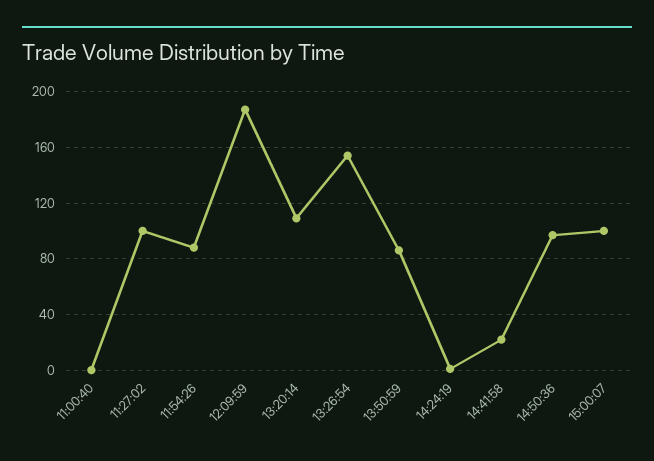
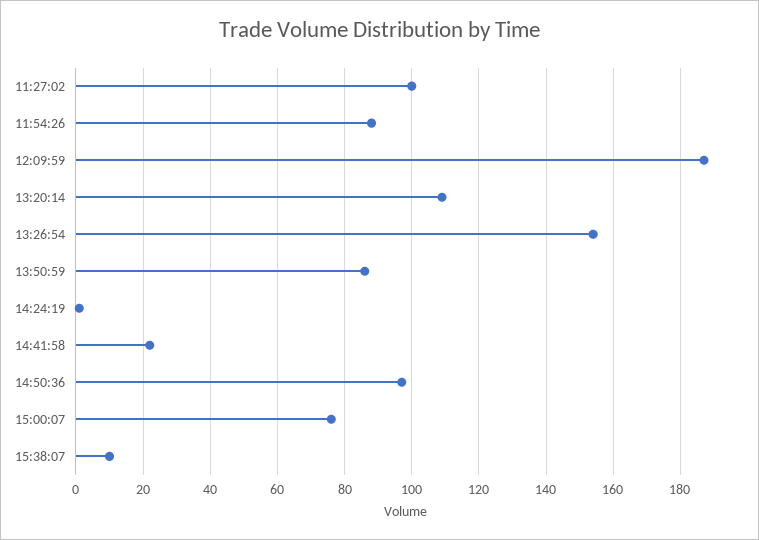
11:00:40: 0 -> none
15:00:07: 100 -> 75
15:38:07: none -> 10

